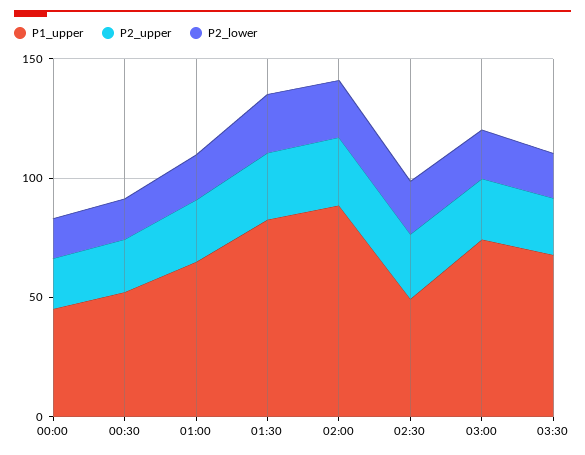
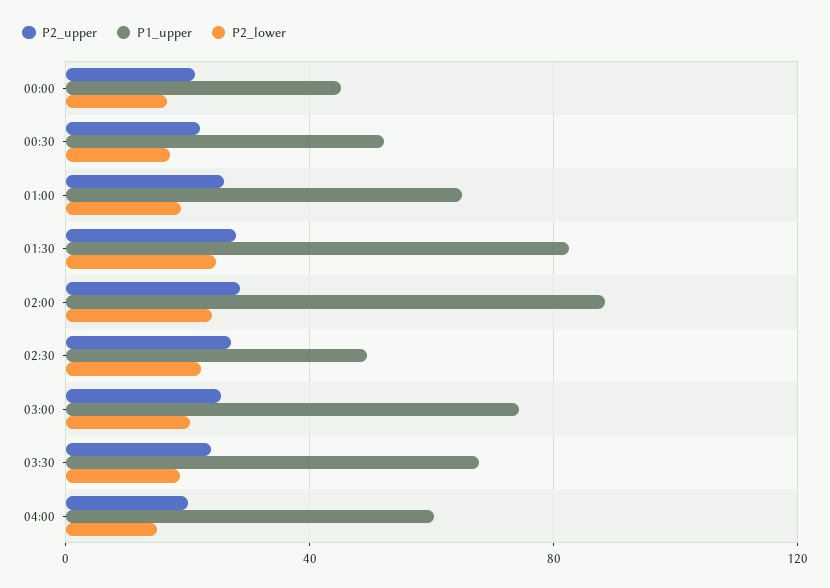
P2_upper, 04:00: none -> 20
P1_upper, 04:00: none -> 60
P2_lower, 04:00: none -> 15

